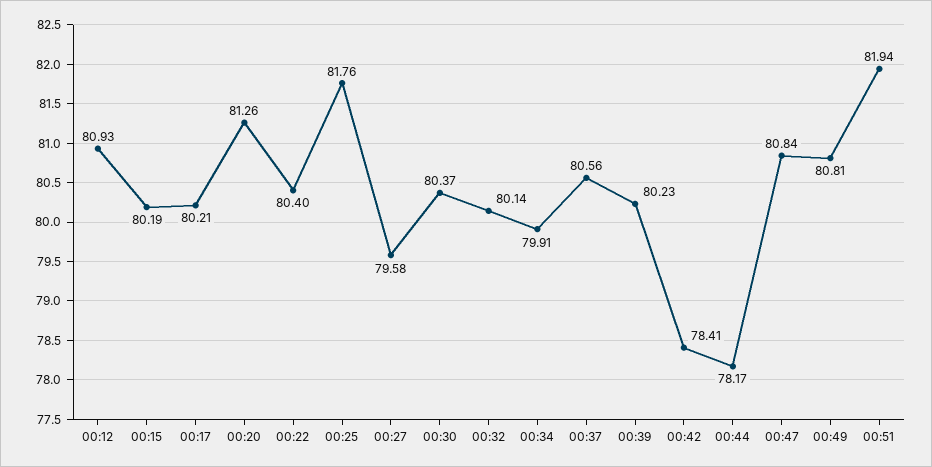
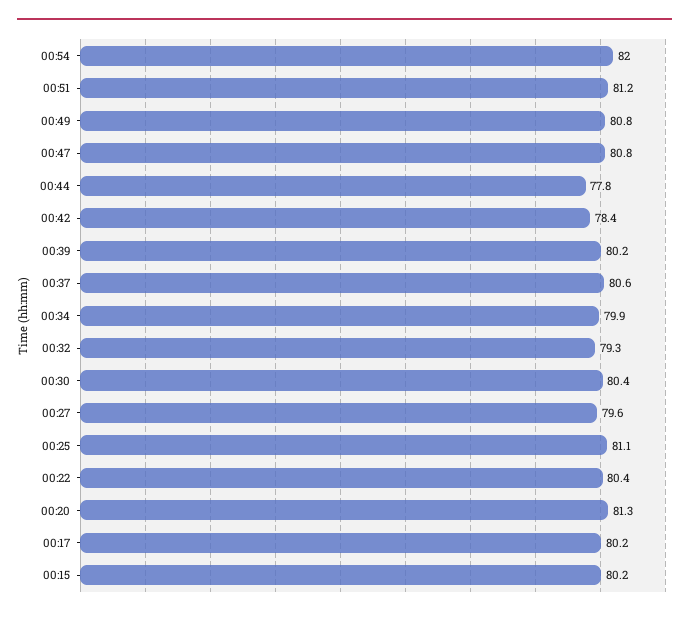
00:12: 80.93 -> none
00:25: 81.76 -> 81.1
00:32: 80.14 -> 79.3
00:44: 78.17 -> 77.8
00:51: 81.94 -> 81.2
00:54: none -> 82

